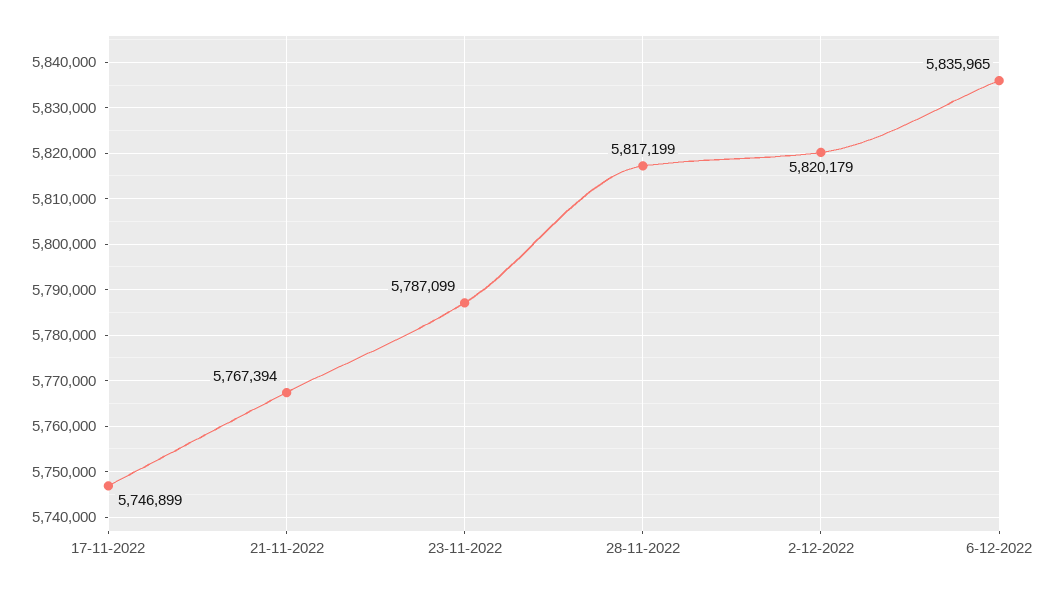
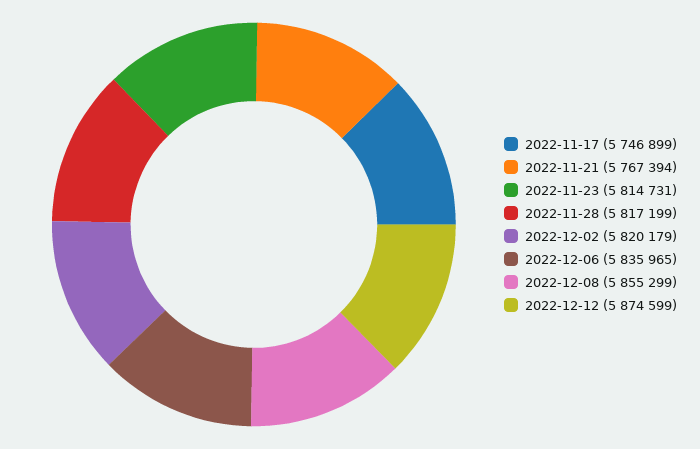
23-11-2022: 5787099 -> 5814731
2022-12-08: none -> 5855299
2022-12-12: none -> 5874599

